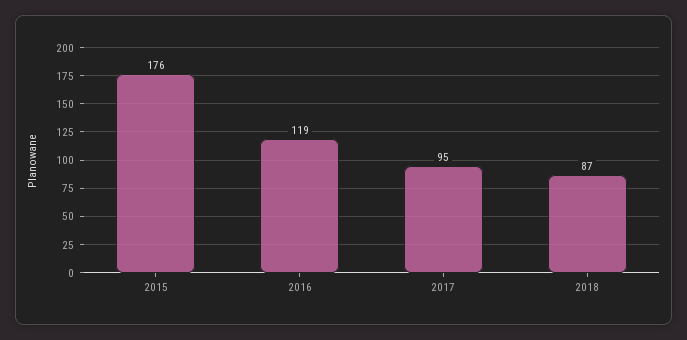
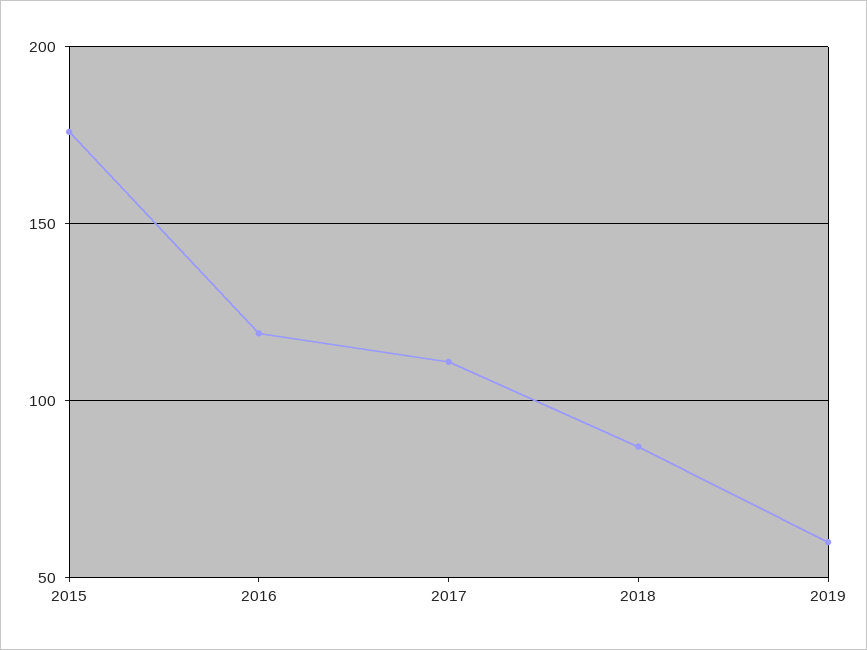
2017: 95 -> 110
2019: none -> 60

